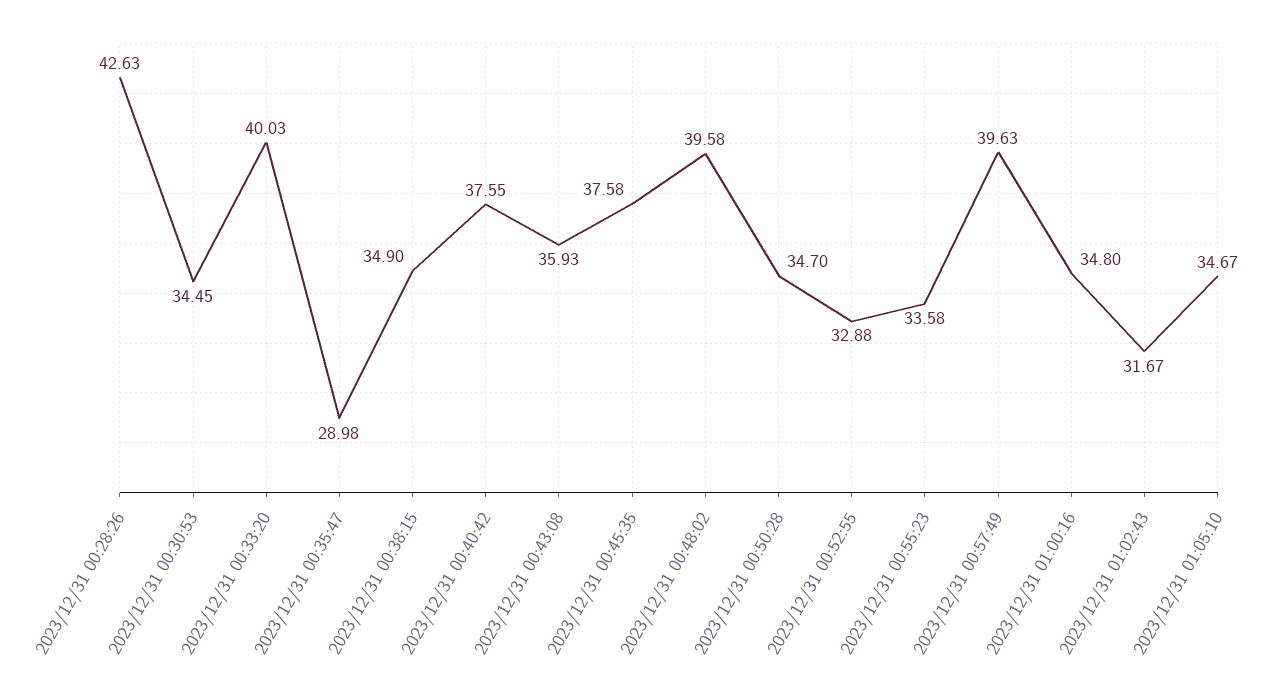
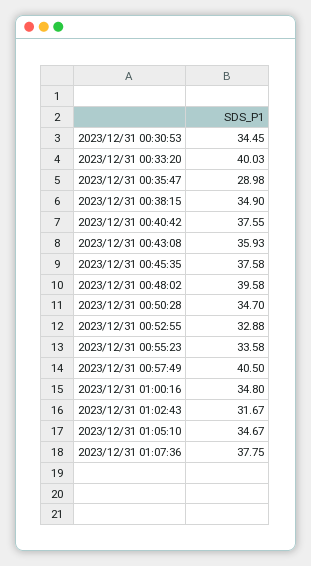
2023/12/31 00:28:26: 42.63 -> none
2023/12/31 00:57:49: 39.63 -> 40.5
2023/12/31 01:07:36: none -> 37.75

